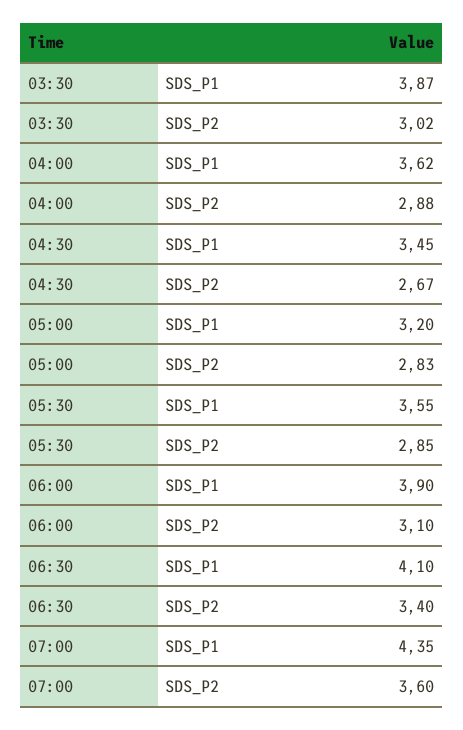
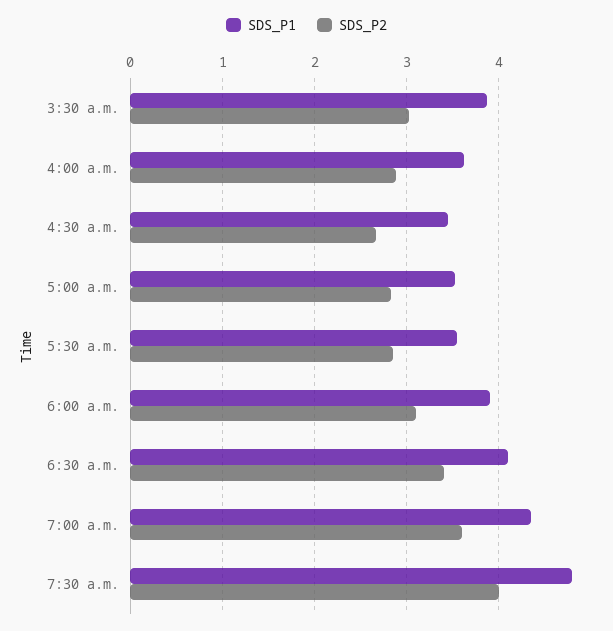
SDS_P1, 05:00: 3.2 -> 3.5
SDS_P1, 7:30 a.m.: none -> 4.8
SDS_P2, 7:30 a.m.: none -> 4

